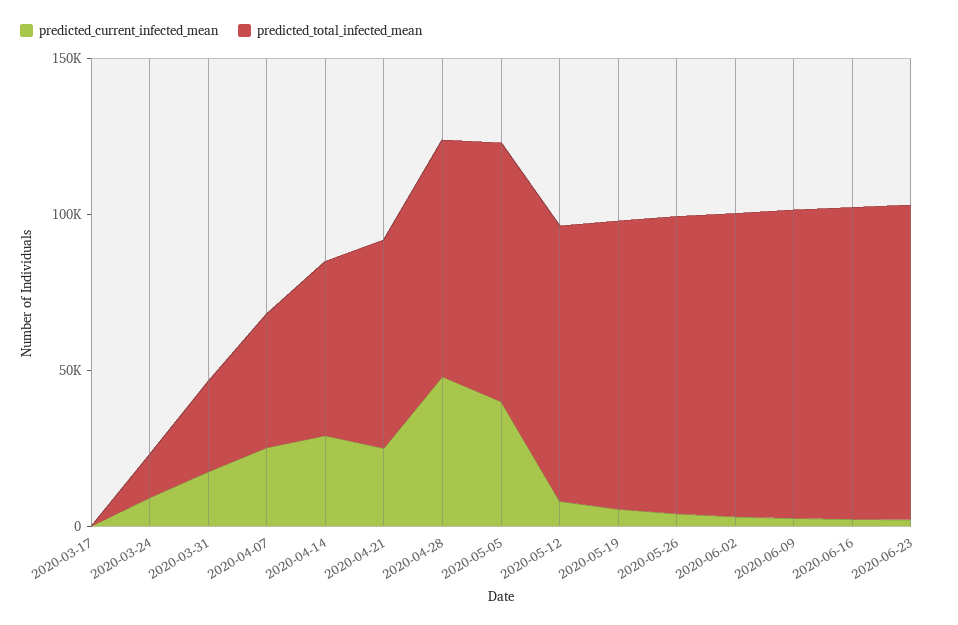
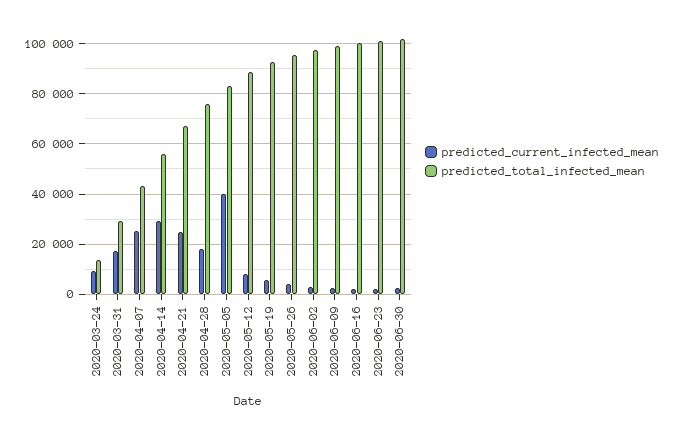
predicted_current_infected_mean, 2020-03-17: 0 -> none
predicted_total_infected_mean, 2020-03-17: 0 -> none
predicted_current_infected_mean, 2020-04-28: 50000 -> 17500
predicted_current_infected_mean, 2020-06-30: none -> 2500
predicted_total_infected_mean, 2020-06-30: none -> 102500

